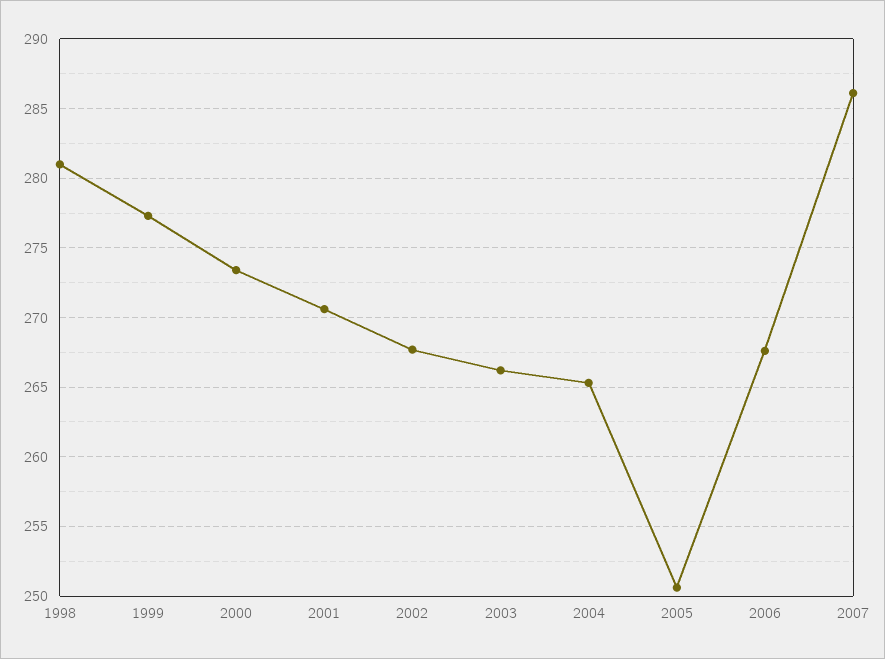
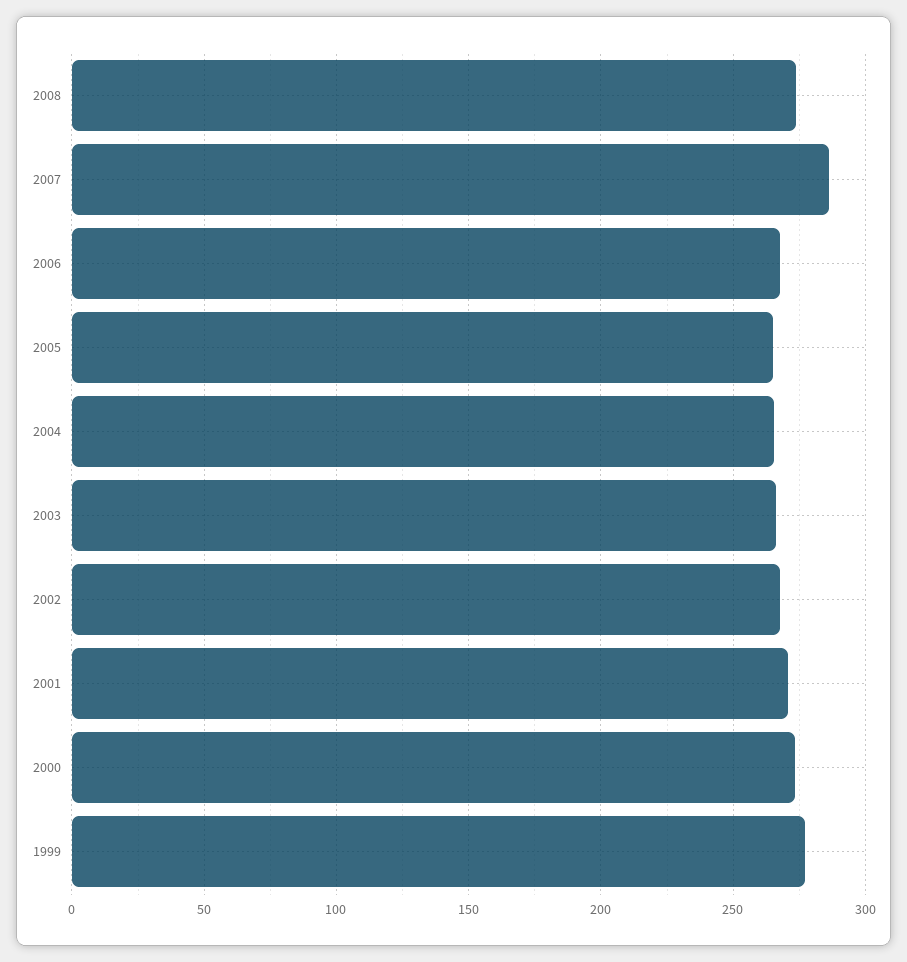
1998: 281 -> none
2005: 250.5 -> 265
2008: none -> 275

